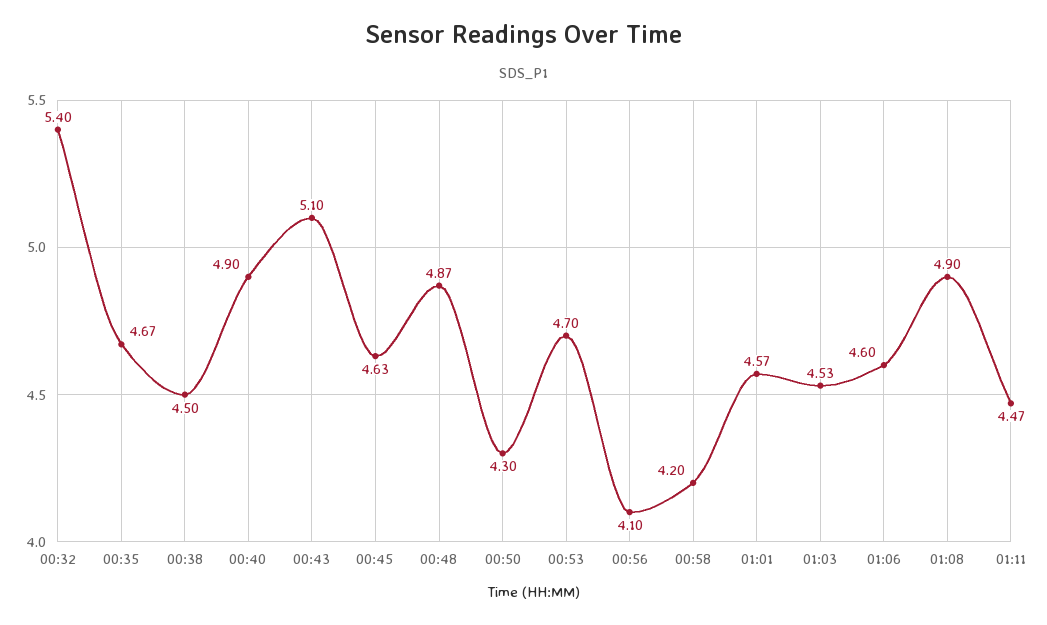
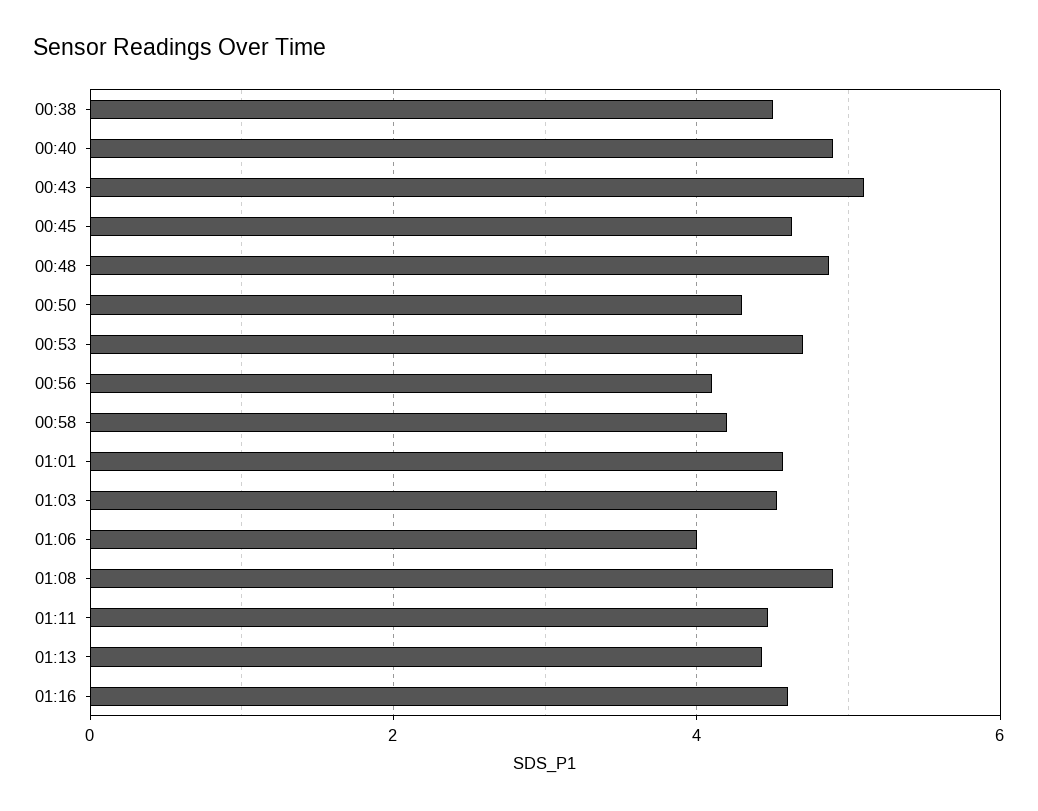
00:32: 5.4 -> none
00:35: 4.67 -> none
01:06: 4.6 -> 4
01:13: none -> 4.4
01:16: none -> 4.6

